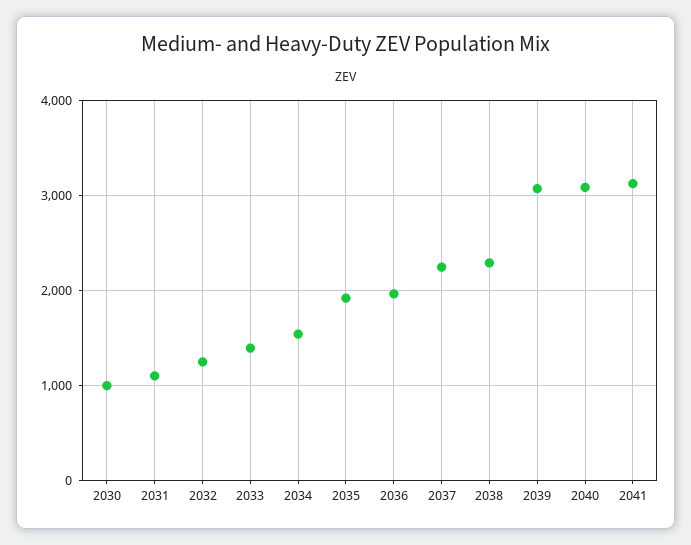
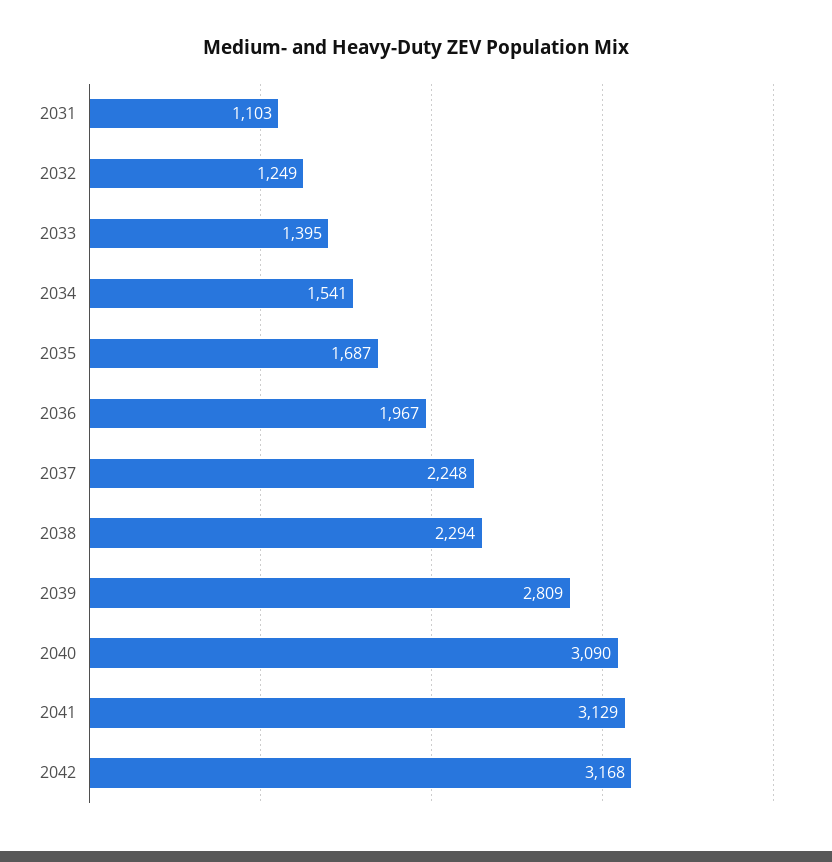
2030: 1000 -> none
2035: 1900 -> 1687
2039: 3100 -> 2809
2042: none -> 3168

